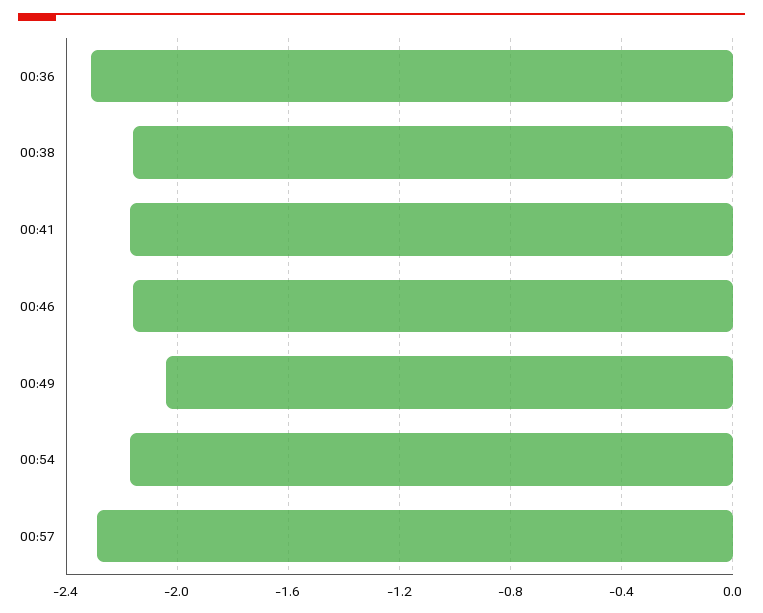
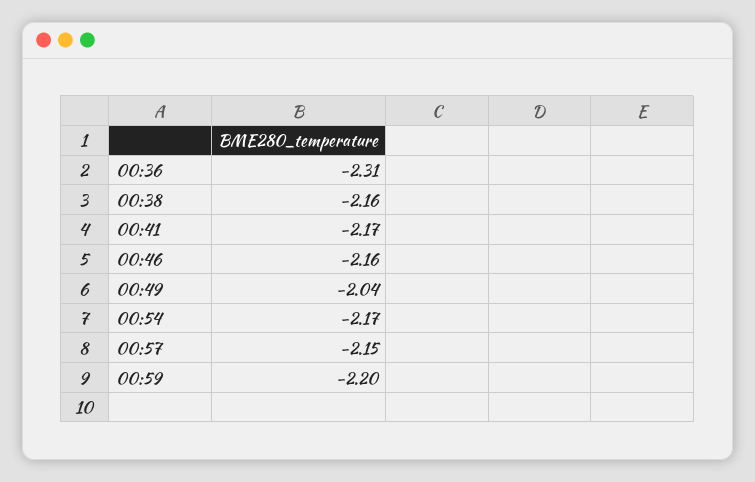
00:57: -2.3 -> -2.15
00:59: none -> -2.2

